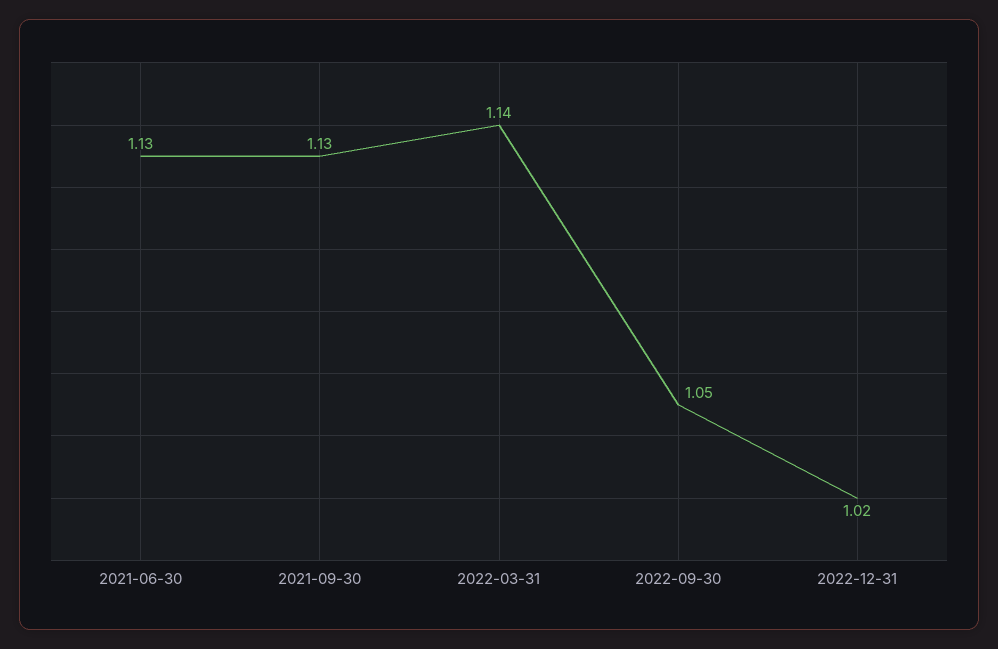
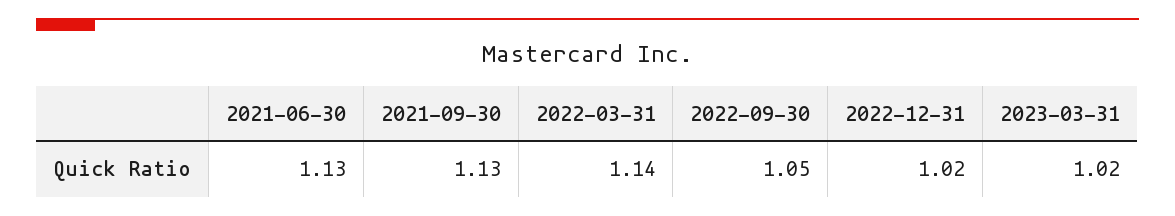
2023-03-31: none -> 1.02

